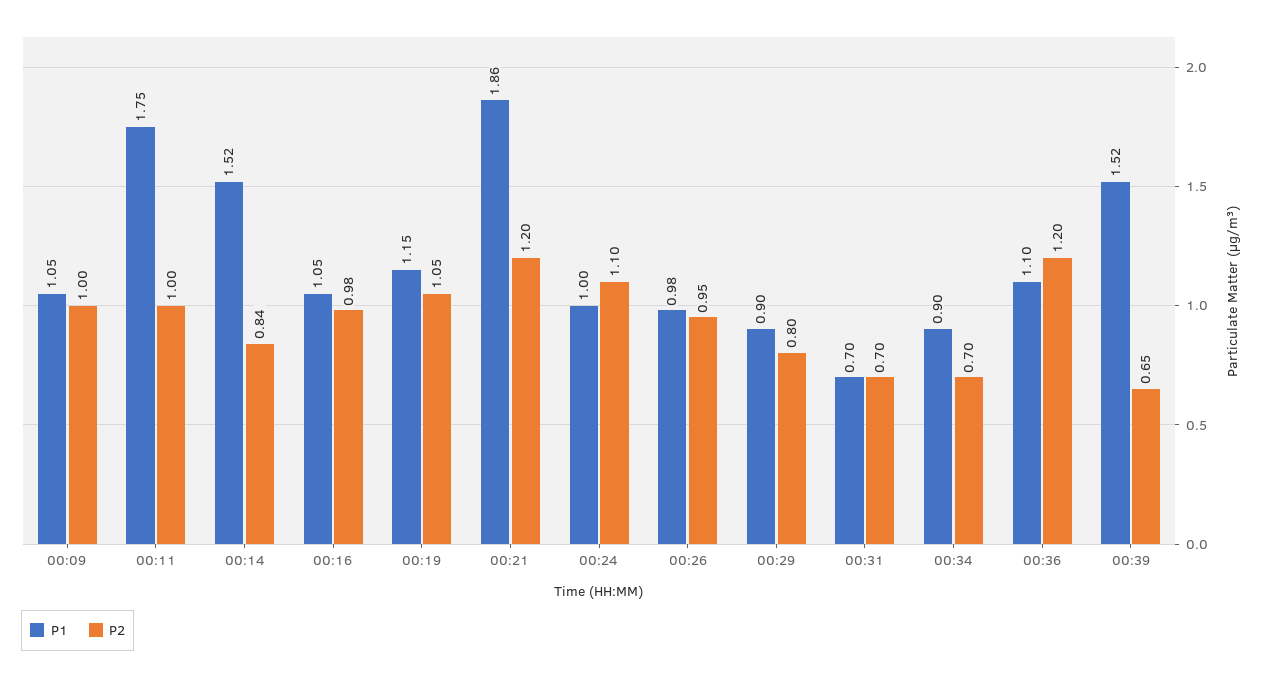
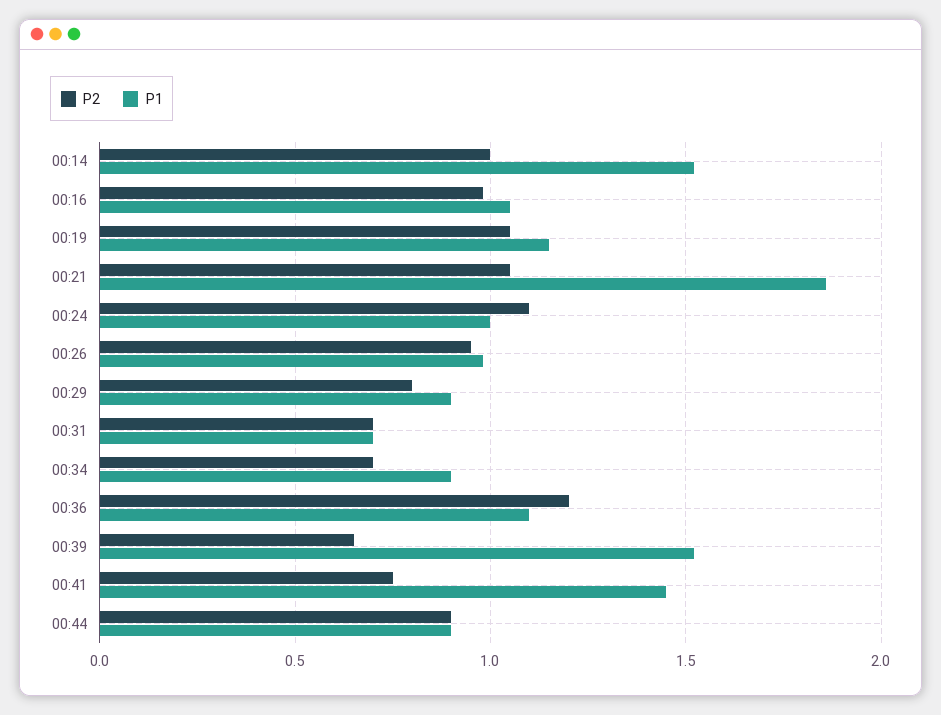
P1, 00:09: 1.05 -> none
P2, 00:09: 1 -> none
P1, 00:11: 1.75 -> none
P2, 00:11: 1 -> none
P2, 00:14: 0.84 -> 1
P2, 00:21: 1.2 -> 1.05
P2, 00:41: none -> 0.75
P1, 00:41: none -> 1.45
P2, 00:44: none -> 0.9
P1, 00:44: none -> 0.9

